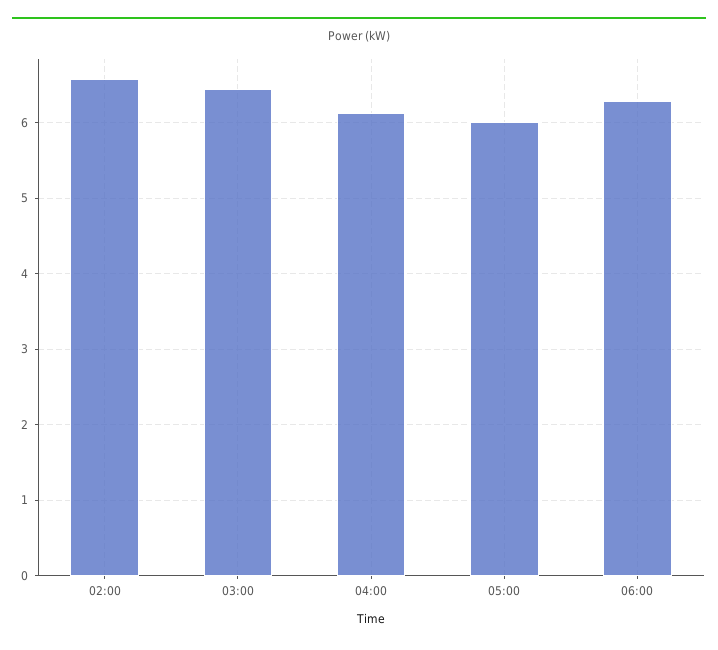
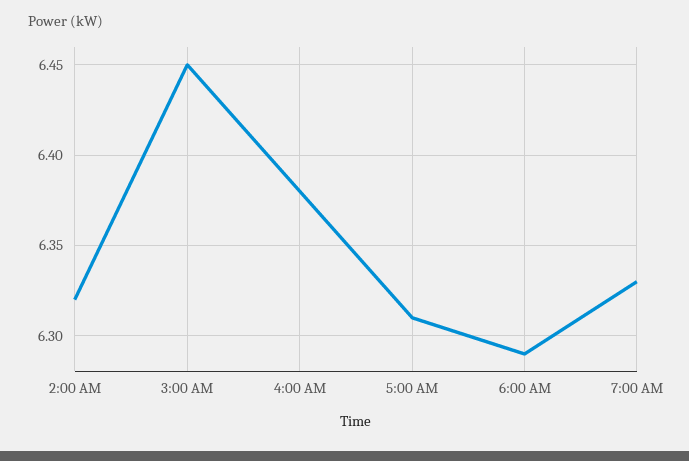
02:00: 6.6 -> 6.32
04:00: 6.1 -> 6.38
05:00: 6 -> 6.31
7:00 AM: none -> 6.33

